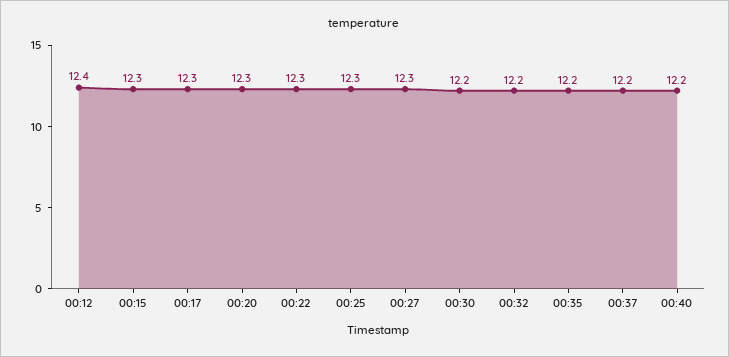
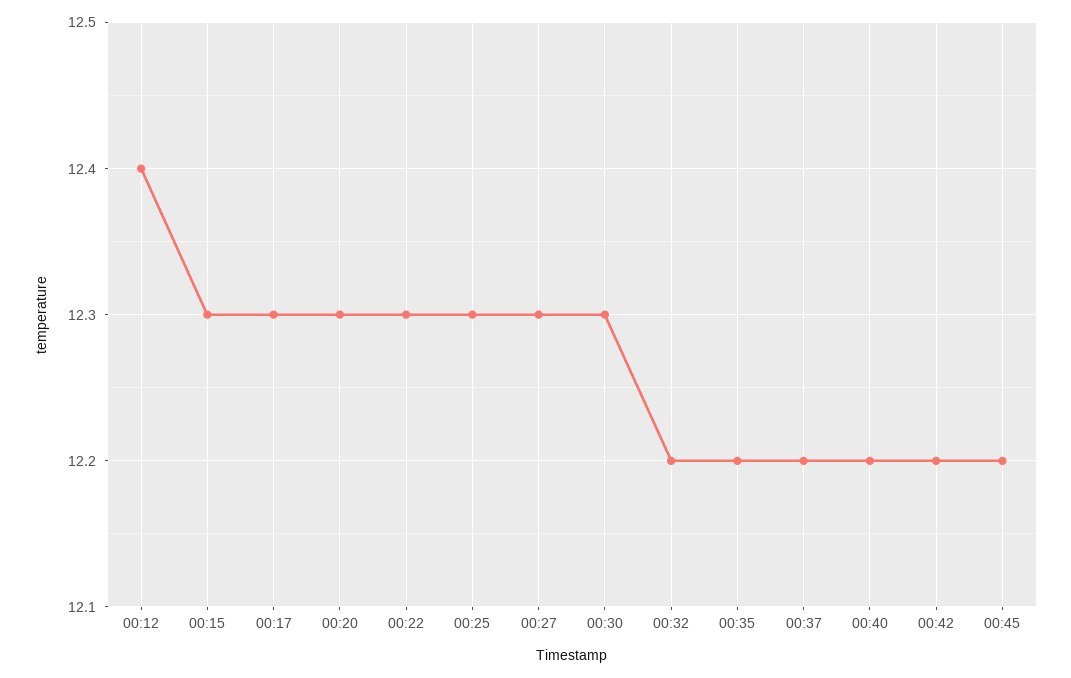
00:30: 12.2 -> 12.3
00:42: none -> 12.2
00:45: none -> 12.2

